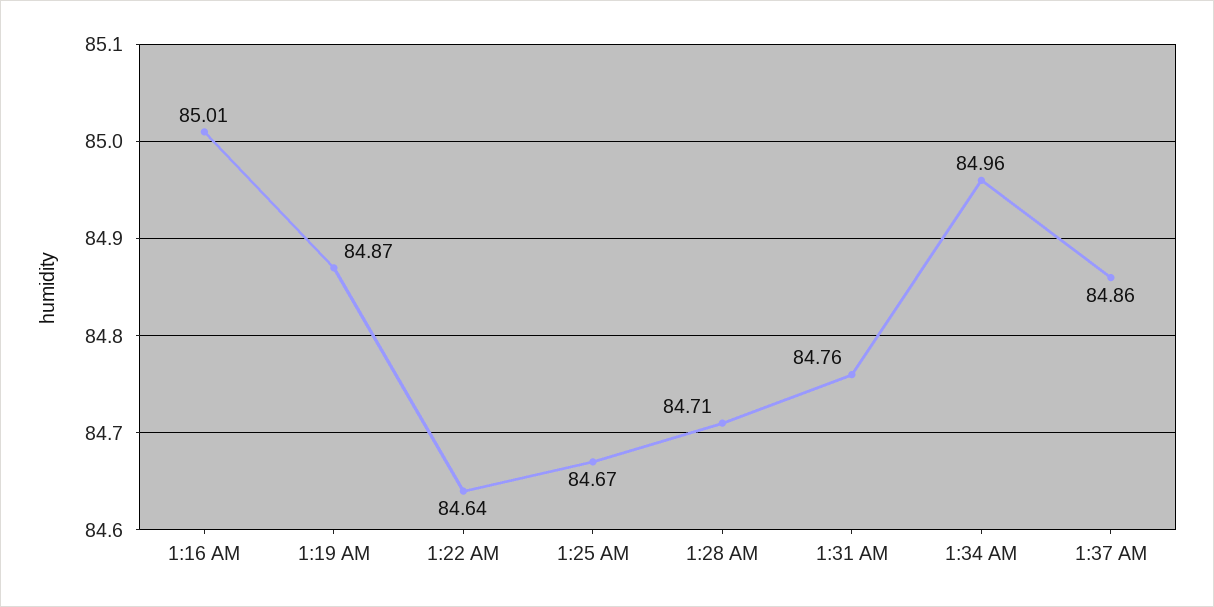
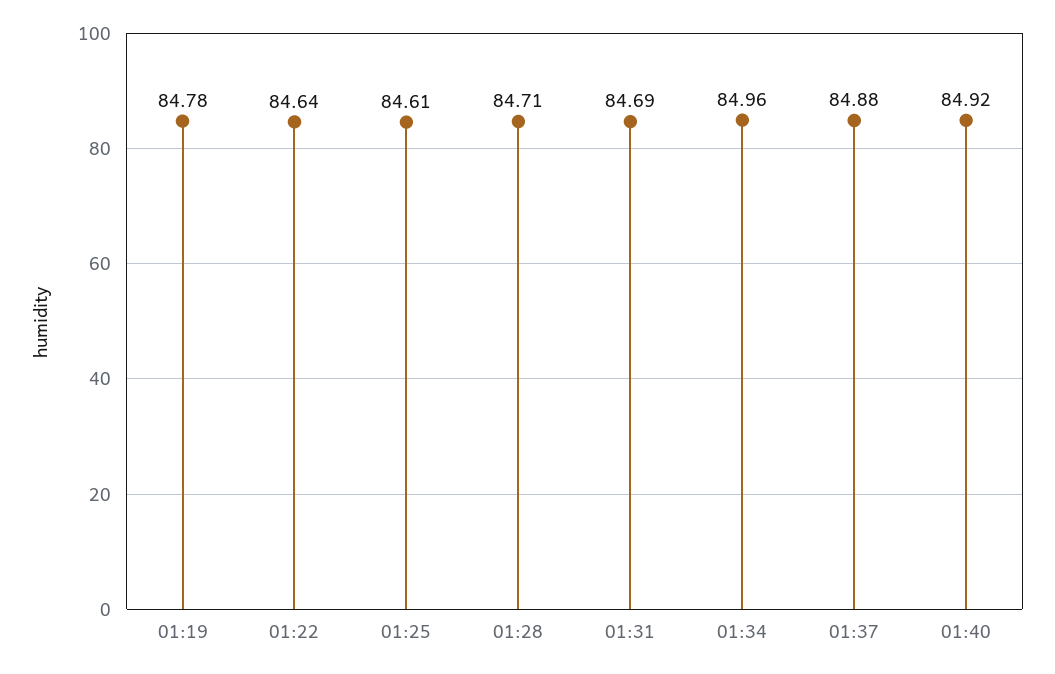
1:16 AM: 85.01 -> none
1:19 AM: 84.87 -> 84.78
1:25 AM: 84.67 -> 84.61
1:31 AM: 84.76 -> 84.69
1:37 AM: 84.86 -> 84.88
01:40: none -> 84.92

